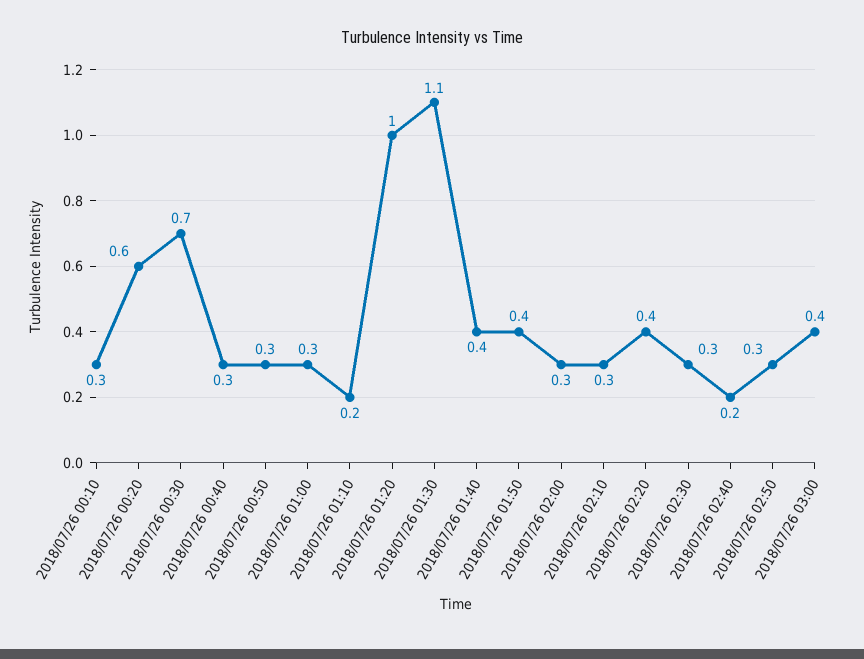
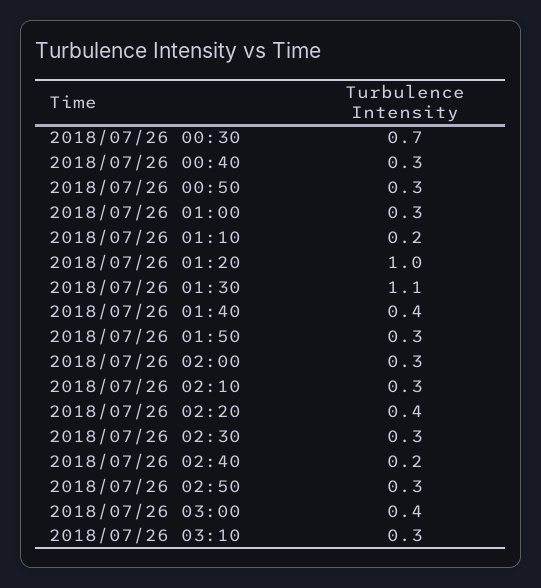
2018/07/26 00:10: 0.3 -> none
2018/07/26 00:20: 0.6 -> none
2018/07/26 01:50: 0.4 -> 0.3
2018/07/26 03:10: none -> 0.3

